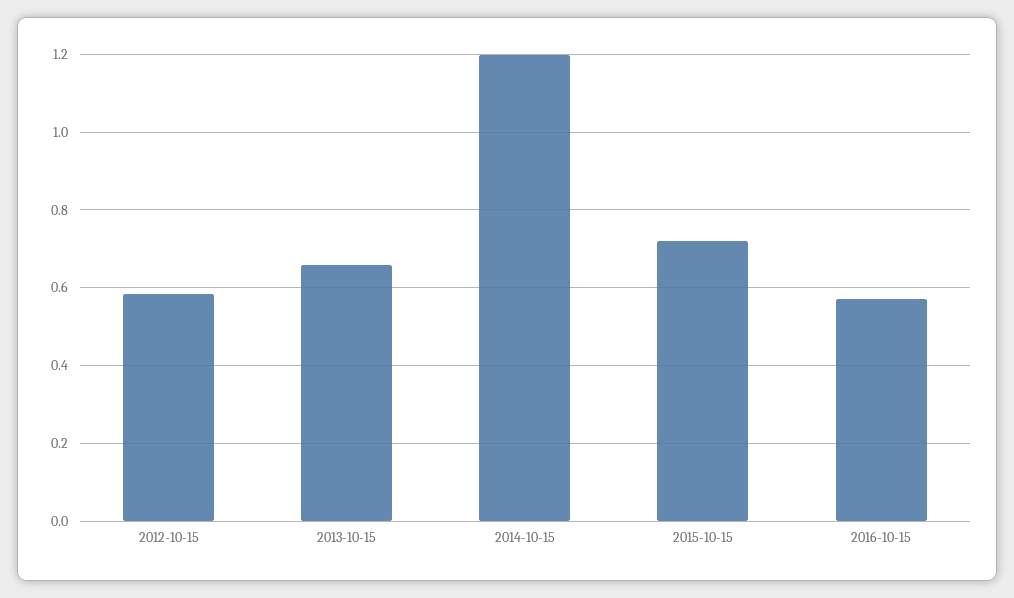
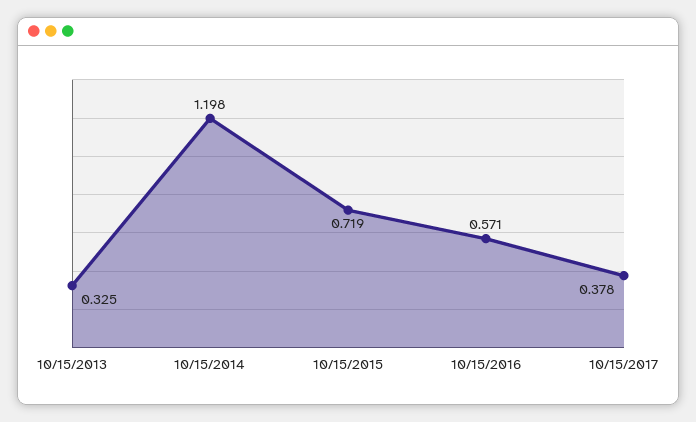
2012-10-15: 0.58 -> none
2013-10-15: 0.66 -> 0.325
10/15/2017: none -> 0.378

